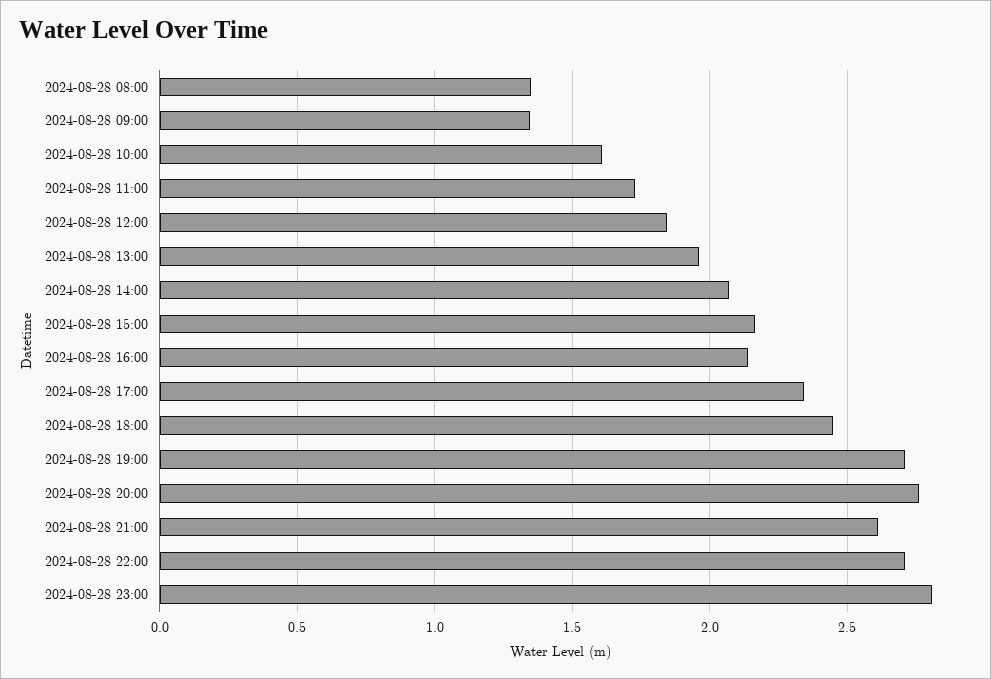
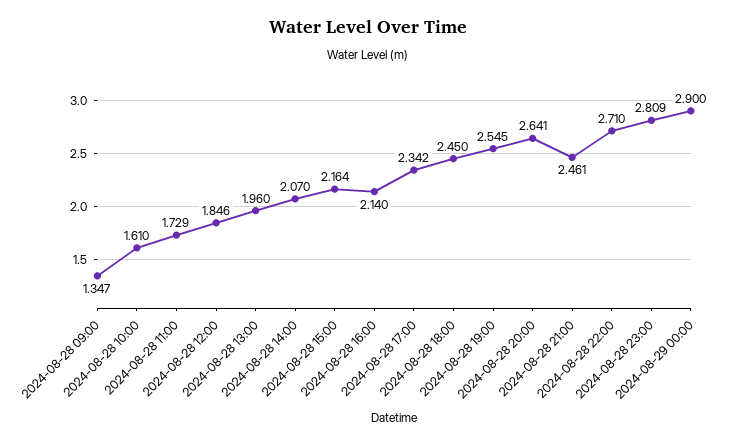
2024-08-28 08:00: 1.35 -> none
2024-08-28 19:00: 2.7 -> 2.545
2024-08-28 20:00: 2.75 -> 2.641
2024-08-28 21:00: 2.6 -> 2.461
2024-08-29 00:00: none -> 2.9

